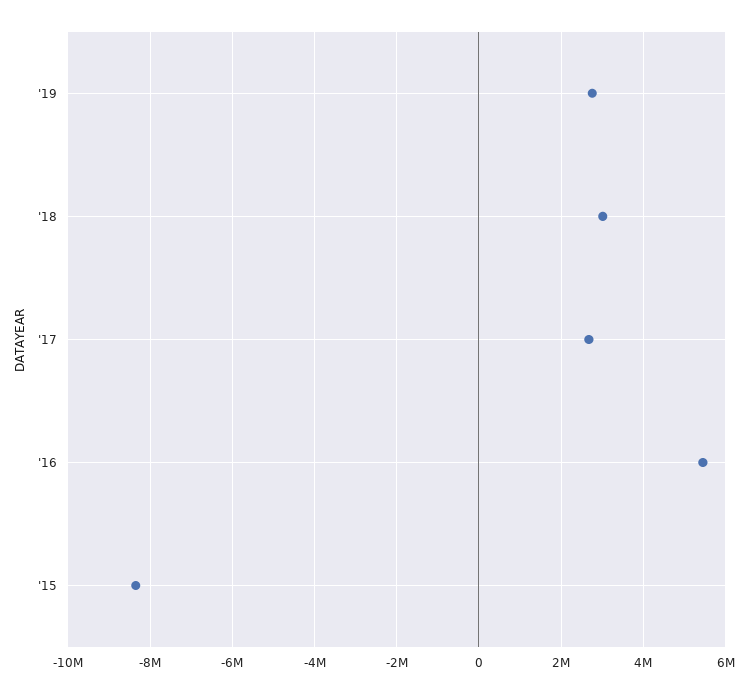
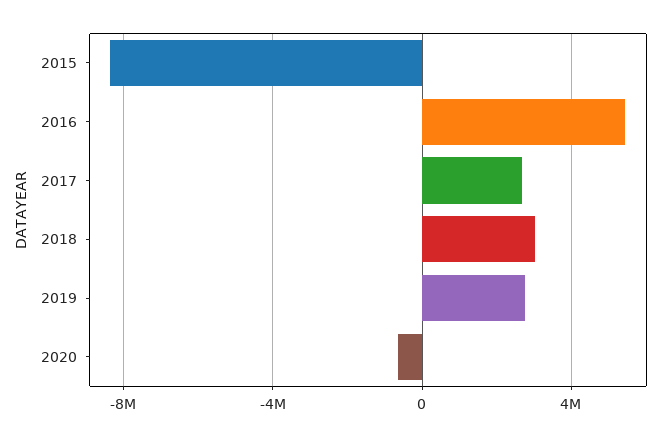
2020: none -> -500000

